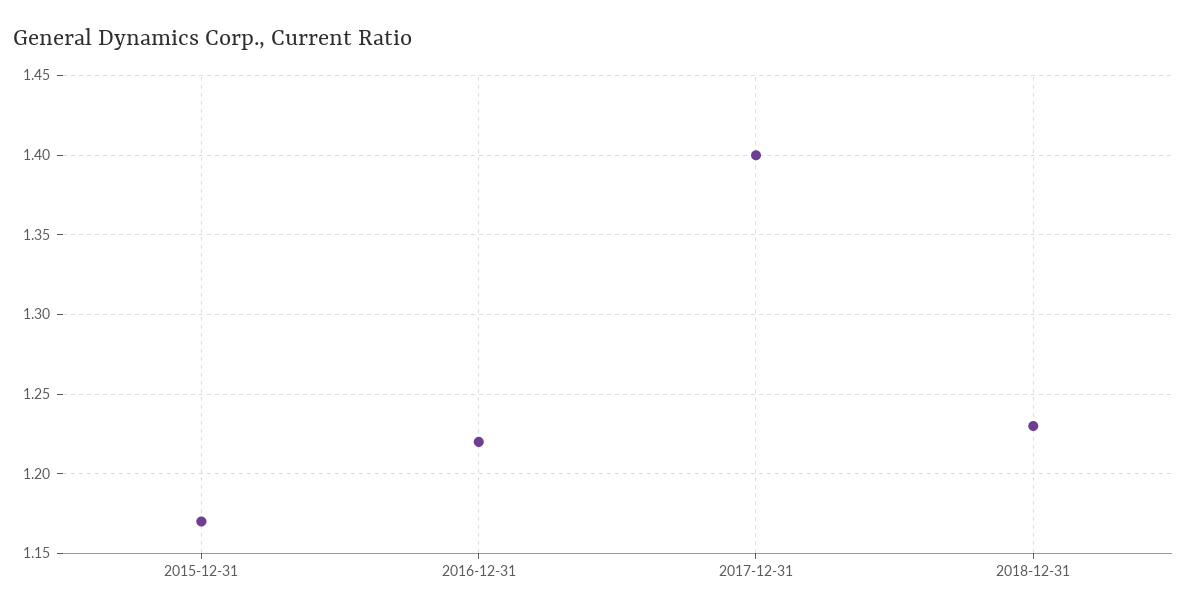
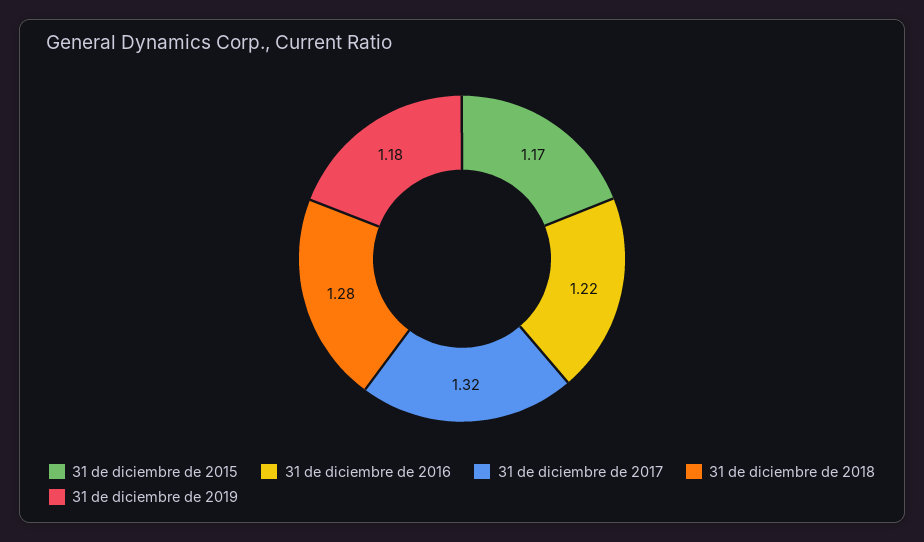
2017-12-31: 1.4 -> 1.32
2018-12-31: 1.23 -> 1.28
31 de diciembre de 2019: none -> 1.18

